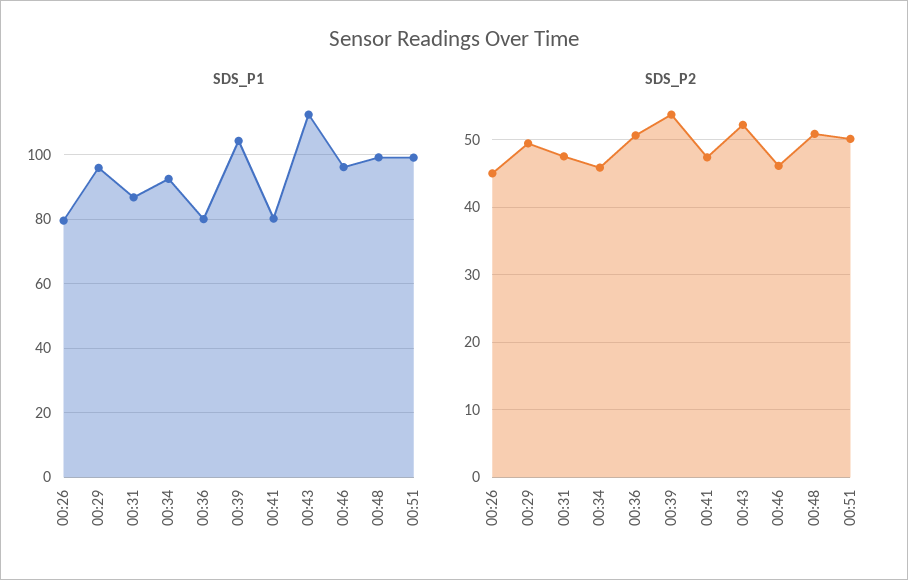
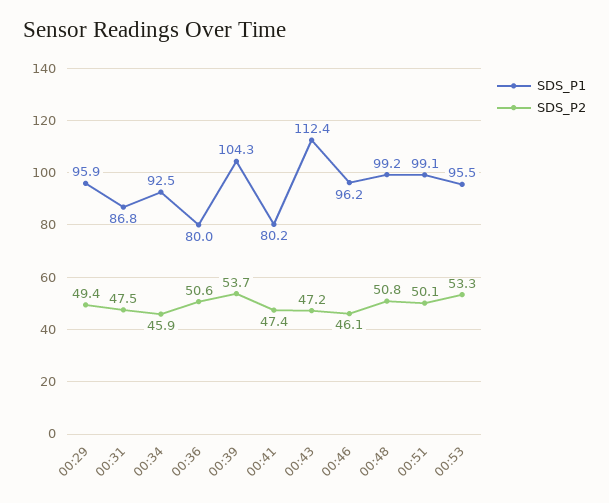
SDS_P1, 00:26: 80 -> none
SDS_P2, 00:26: 45 -> none
SDS_P2, 00:43: 52 -> 47.2
SDS_P1, 00:53: none -> 95.5
SDS_P2, 00:53: none -> 53.3

